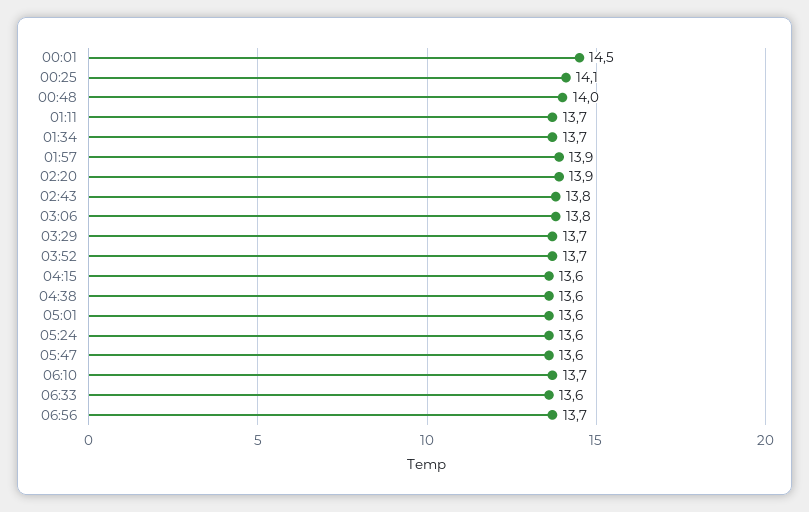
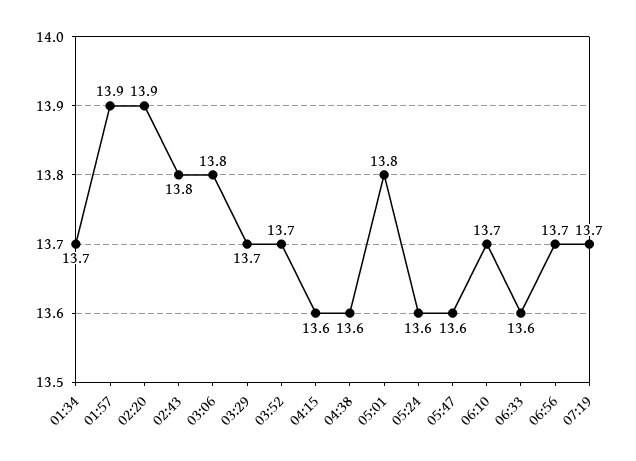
00:01: 14.5 -> none
00:25: 14.1 -> none
00:48: 14 -> none
01:11: 13.7 -> none
05:01: 13.6 -> 13.8
07:19: none -> 13.7

